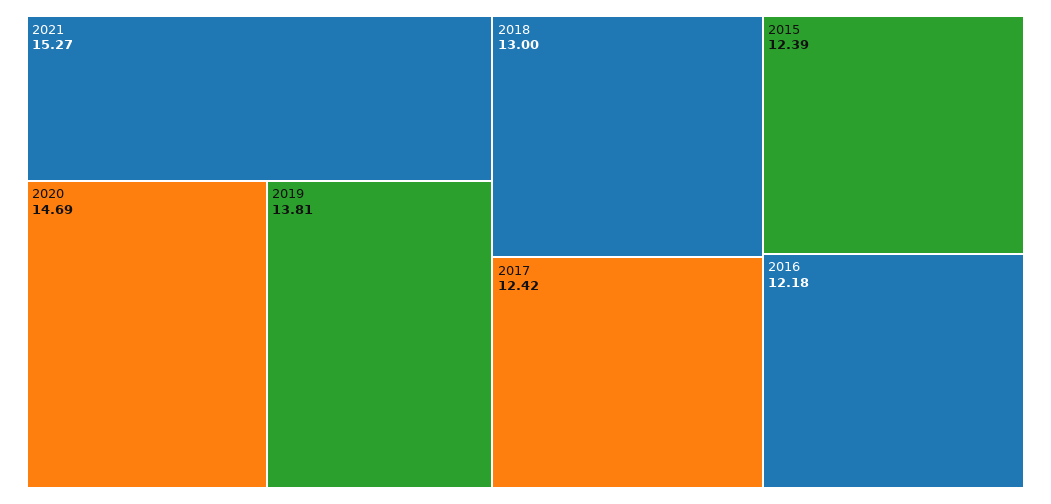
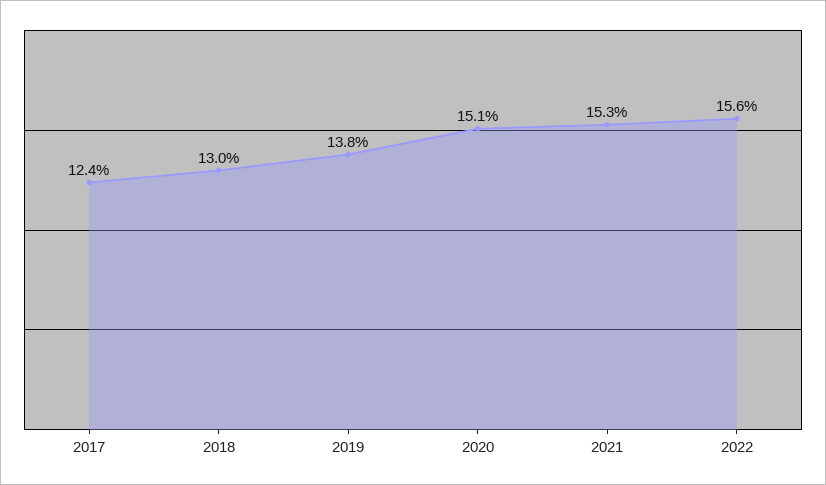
2020: 14.69 -> 15.1
2015: 12.39 -> none
2016: 12.18 -> none
2022: none -> 15.6

